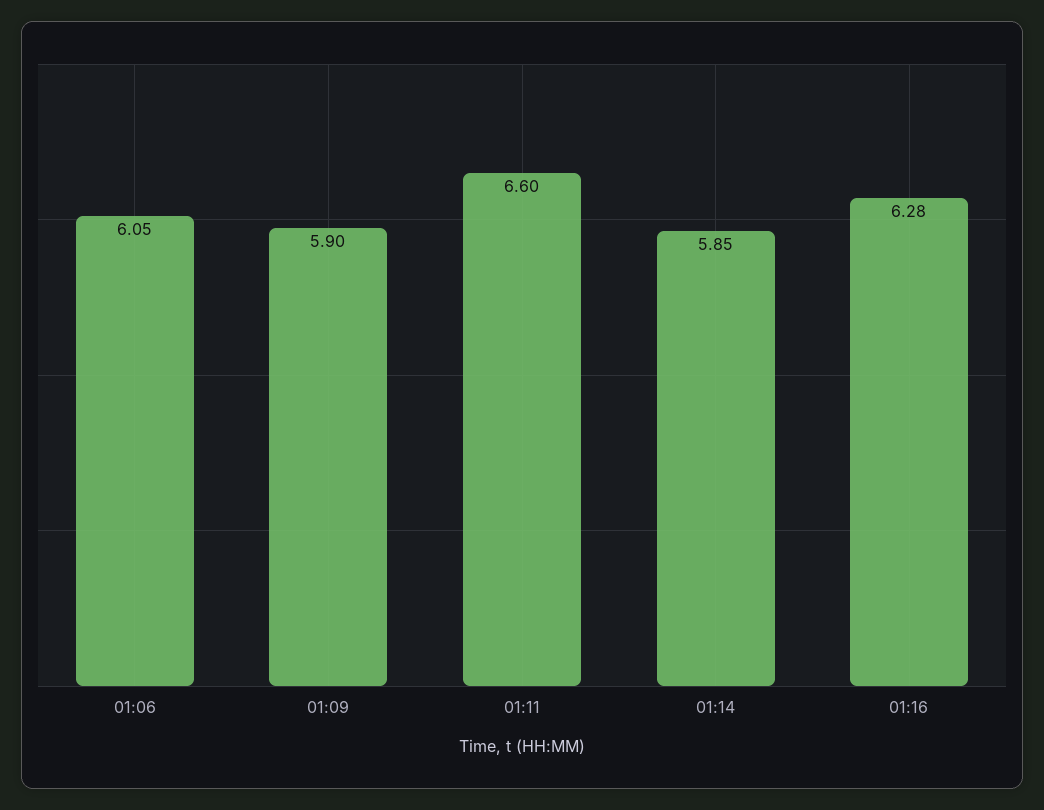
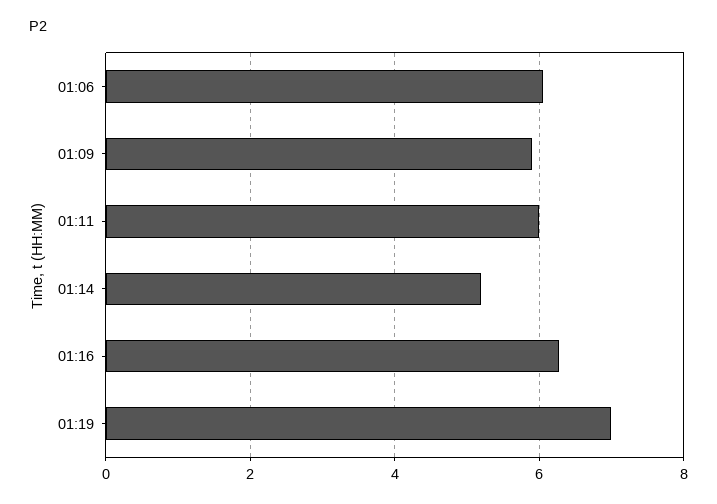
01:11: 6.6 -> 6
01:14: 5.85 -> 5.2
01:19: none -> 7

